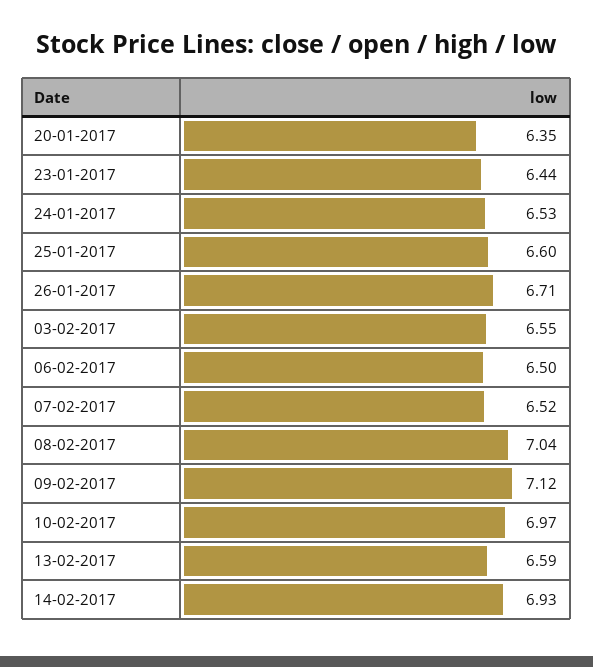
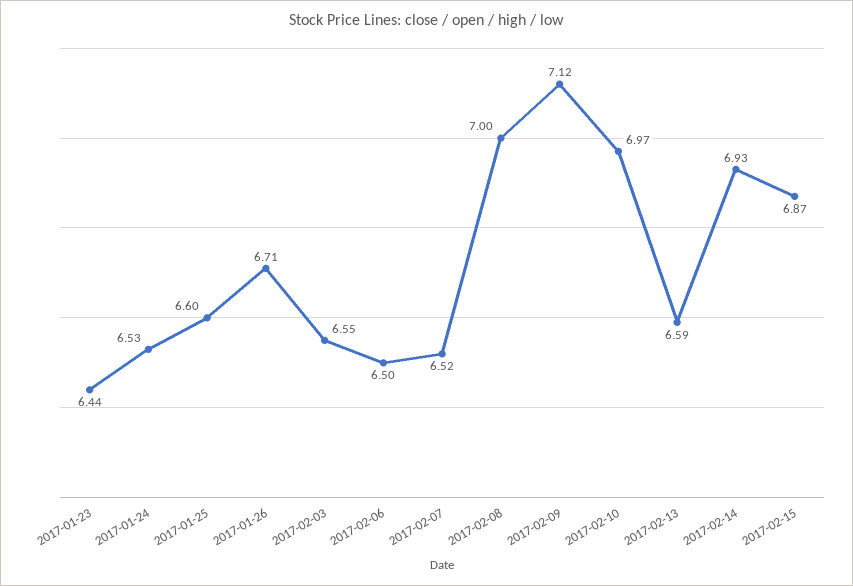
20-01-2017: 6.35 -> none
08-02-2017: 7.04 -> 7
2017-02-15: none -> 6.87

